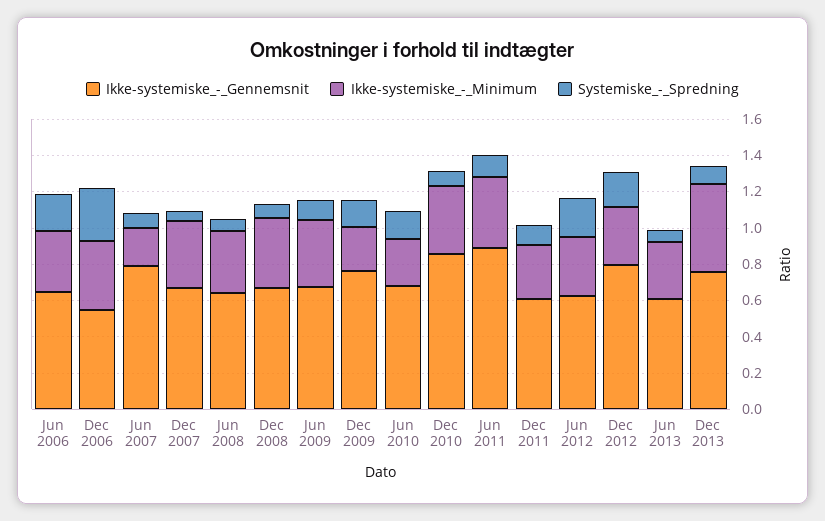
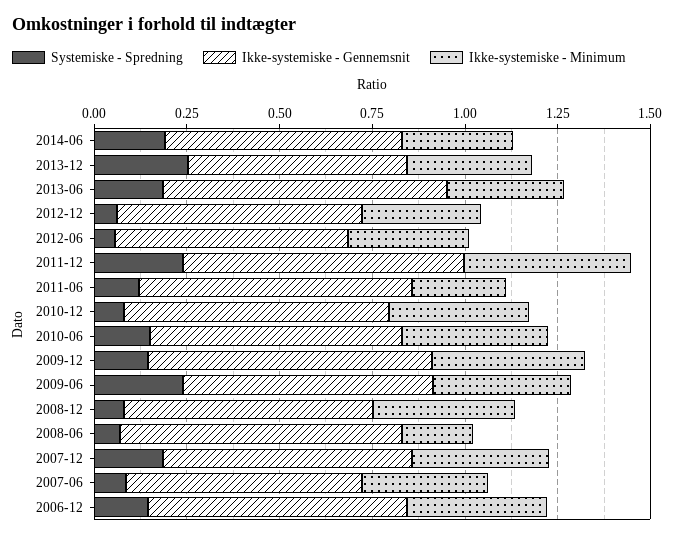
Ikke-systemiske_-_Gennemsnit, Jun 2006: 0.65 -> none
Ikke-systemiske_-_Minimum, Jun 2006: 0.35 -> none
Systemiske_-_Spredning, Jun 2006: 0.2 -> none
Ikke-systemiske_-_Gennemsnit, Dec 2006: 0.55 -> 0.7
Systemiske_-_Spredning, Dec 2006: 0.3 -> 0.15
Ikke-systemiske_-_Gennemsnit, Jun 2007: 0.8 -> 0.65
Ikke-systemiske_-_Minimum, Jun 2007: 0.2 -> 0.35
Systemiske_-_Spredning, Dec 2007: 0.05 -> 0.2
Ikke-systemiske_-_Gennemsnit, Jun 2008: 0.65 -> 0.75
Ikke-systemiske_-_Minimum, Jun 2008: 0.35 -> 0.2
Systemiske_-_Spredning, Jun 2009: 0.1 -> 0.25
Ikke-systemiske_-_Minimum, Dec 2009: 0.25 -> 0.4
Ikke-systemiske_-_Minimum, Jun 2010: 0.25 -> 0.4
Ikke-systemiske_-_Gennemsnit, Dec 2010: 0.85 -> 0.7
Ikke-systemiske_-_Gennemsnit, Jun 2011: 0.9 -> 0.75
Ikke-systemiske_-_Minimum, Jun 2011: 0.4 -> 0.25
Ikke-systemiske_-_Gennemsnit, Dec 2011: 0.6 -> 0.75
Ikke-systemiske_-_Minimum, Dec 2011: 0.3 -> 0.45
Systemiske_-_Spredning, Dec 2011: 0.1 -> 0.25
Systemiske_-_Spredning, Jun 2012: 0.2 -> 0.05
Ikke-systemiske_-_Gennemsnit, Dec 2012: 0.8 -> 0.65
Systemiske_-_Spredning, Dec 2012: 0.2 -> 0.05
Ikke-systemiske_-_Gennemsnit, Jun 2013: 0.6 -> 0.75
Systemiske_-_Spredning, Jun 2013: 0.05 -> 0.2
Ikke-systemiske_-_Gennemsnit, Dec 2013: 0.75 -> 0.6
Ikke-systemiske_-_Minimum, Dec 2013: 0.5 -> 0.35
Systemiske_-_Spredning, Dec 2013: 0.1 -> 0.25
Systemiske_-_Spredning, 2014-06: none -> 0.2
Ikke-systemiske_-_Gennemsnit, 2014-06: none -> 0.65
Ikke-systemiske_-_Minimum, 2014-06: none -> 0.3

